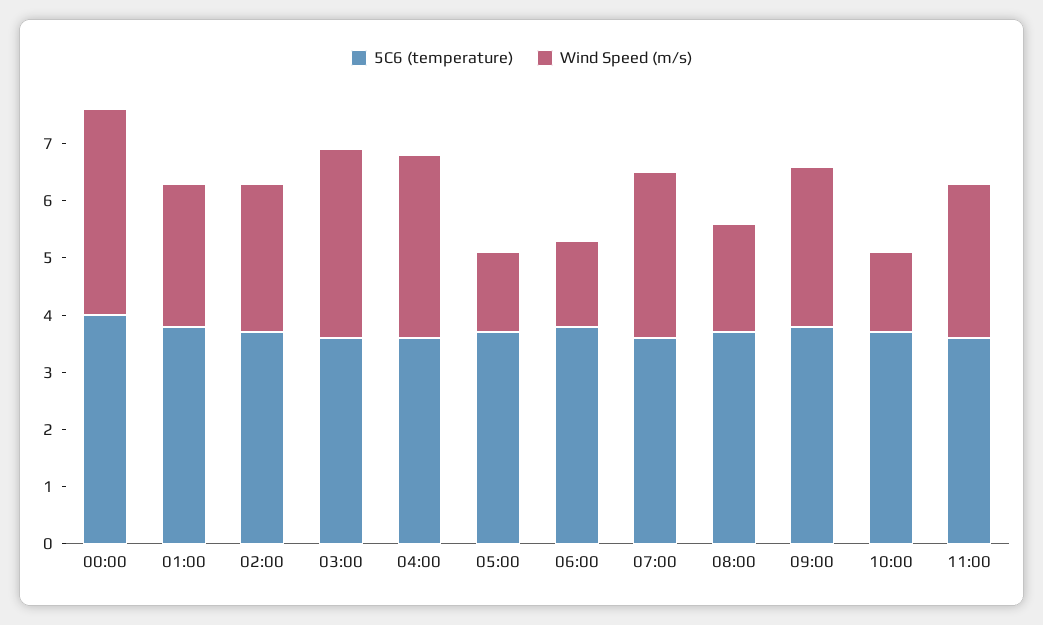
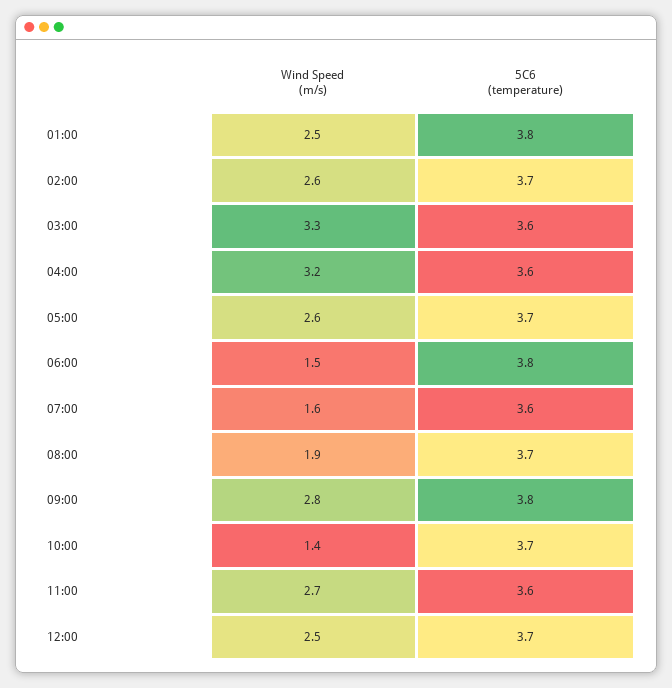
5C6 (temperature), 00:00: 4 -> none
Wind Speed (m/s), 00:00: 3.5 -> none
Wind Speed (m/s), 05:00: 1.5 -> 2.6
Wind Speed (m/s), 07:00: 3 -> 1.6
Wind Speed (m/s), 12:00: none -> 2.5
5C6 (temperature), 12:00: none -> 3.7

